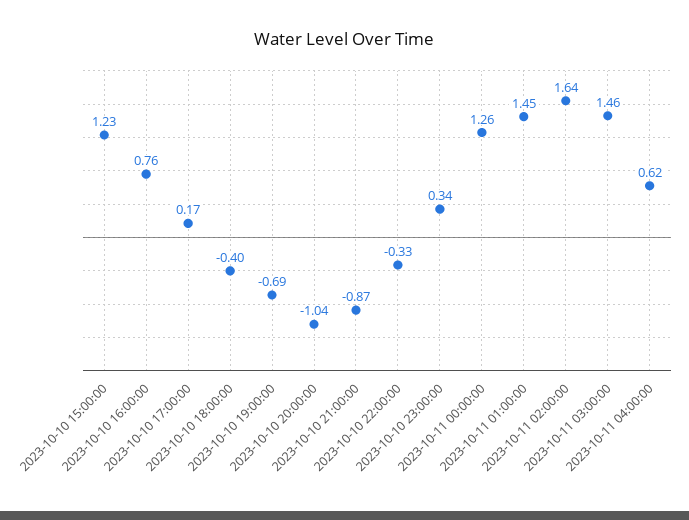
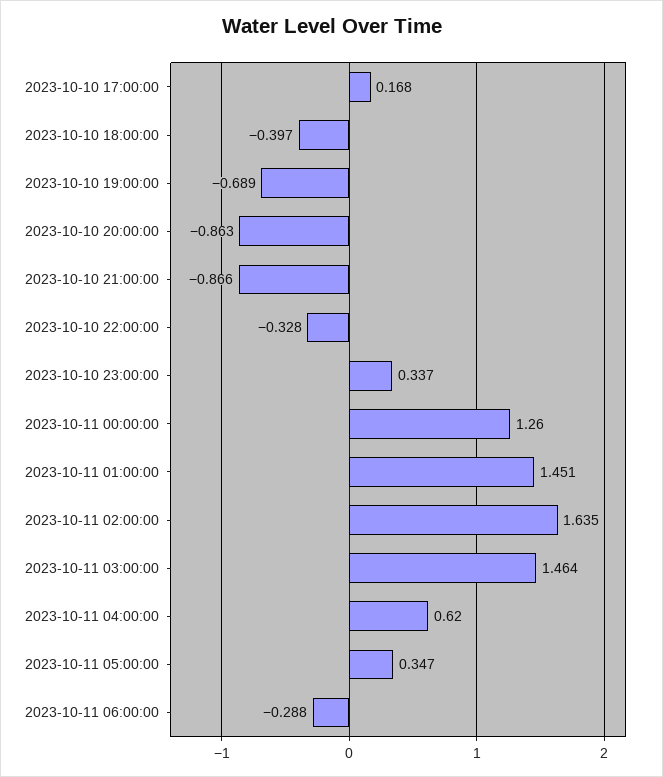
2023-10-10 15:00:00: 1.23 -> none
2023-10-10 16:00:00: 0.76 -> none
2023-10-10 20:00:00: -1.04 -> -0.863
2023-10-11 05:00:00: none -> 0.347
2023-10-11 06:00:00: none -> -0.288

